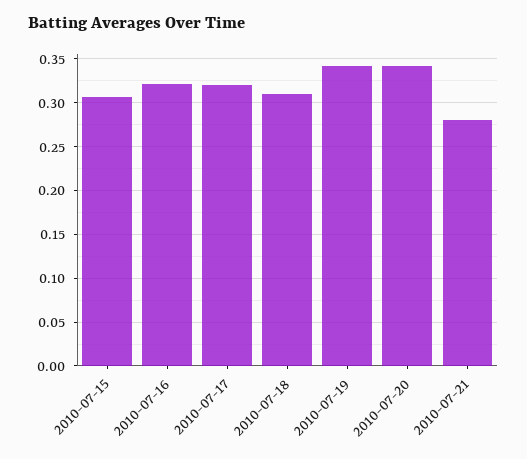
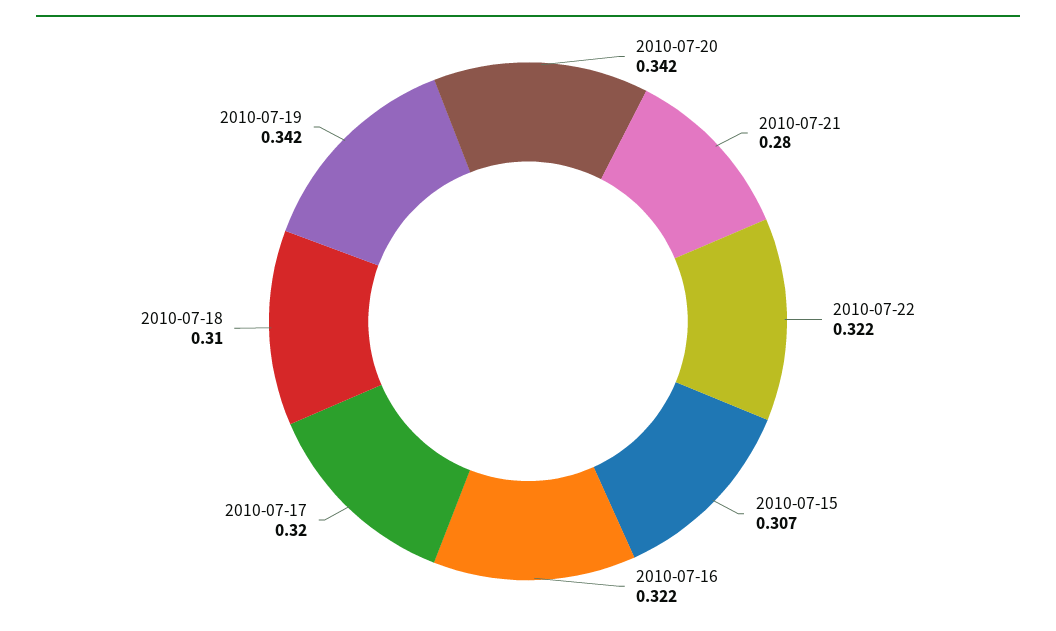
2010-07-22: none -> 0.322

